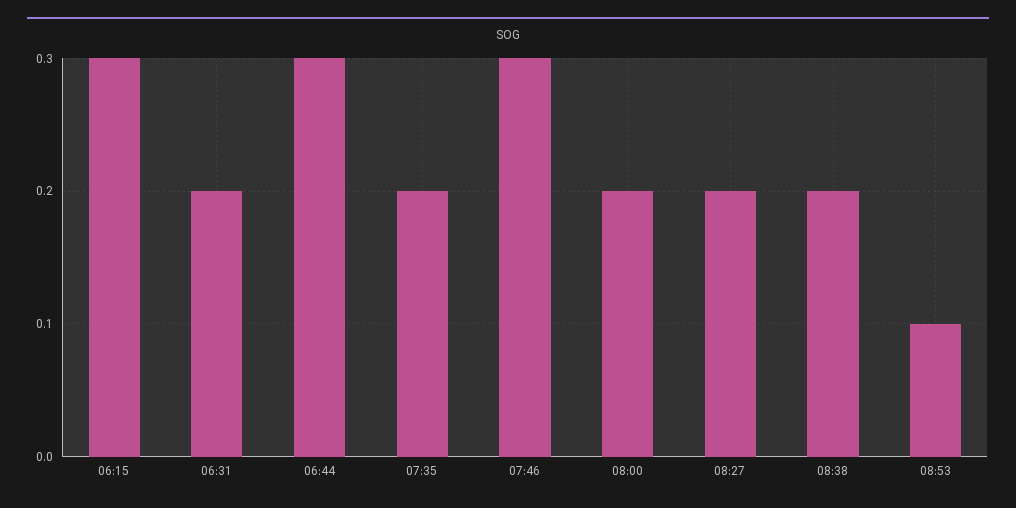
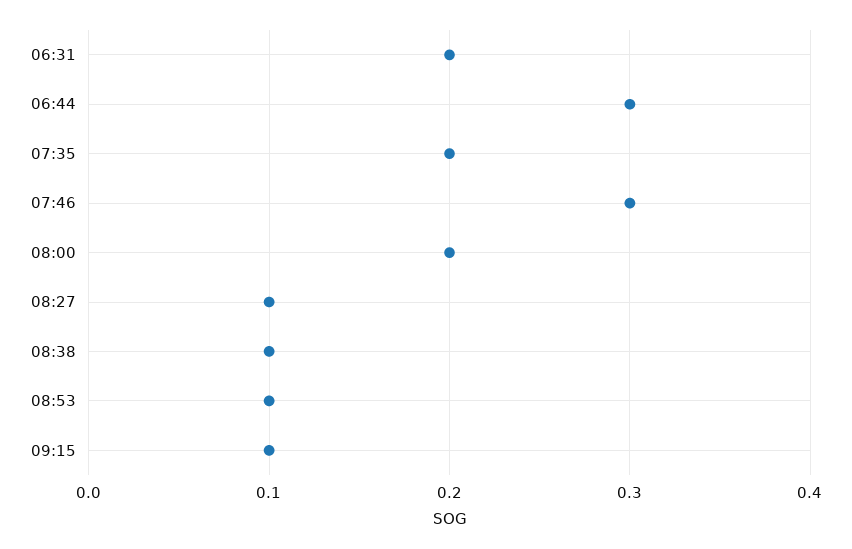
06:15: 0.3 -> none
08:27: 0.2 -> 0.1
08:38: 0.2 -> 0.1
09:15: none -> 0.1

